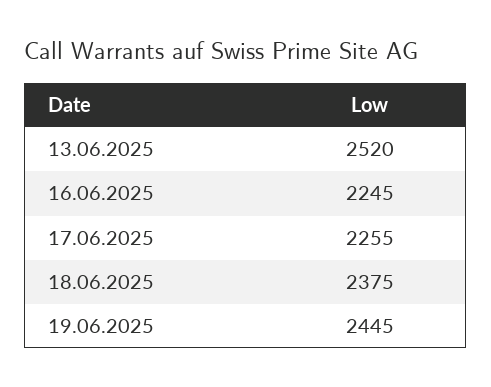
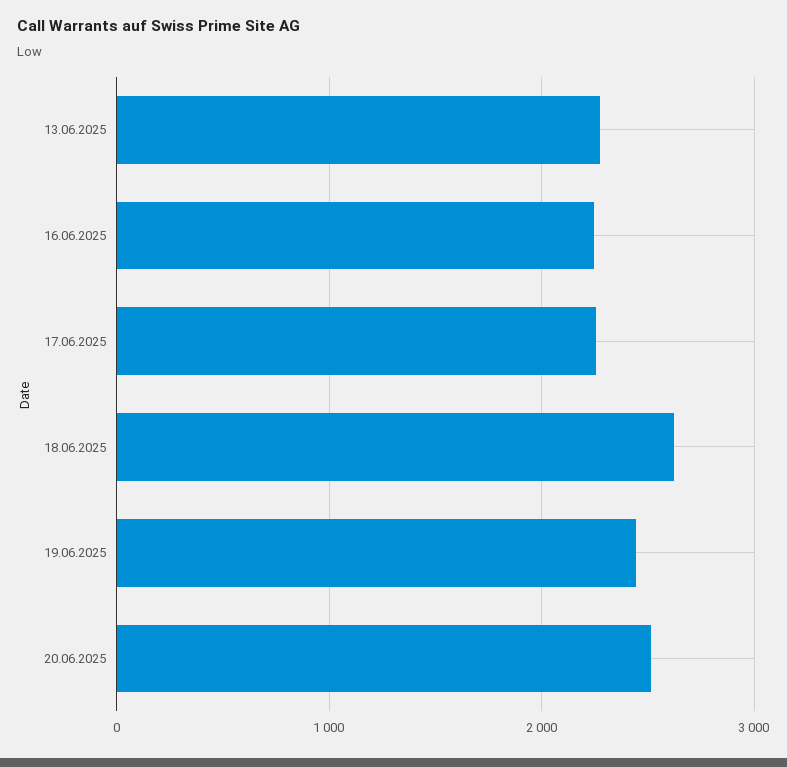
13.06.2025: 2520 -> 2300
18.06.2025: 2375 -> 2600
20.06.2025: none -> 2500

